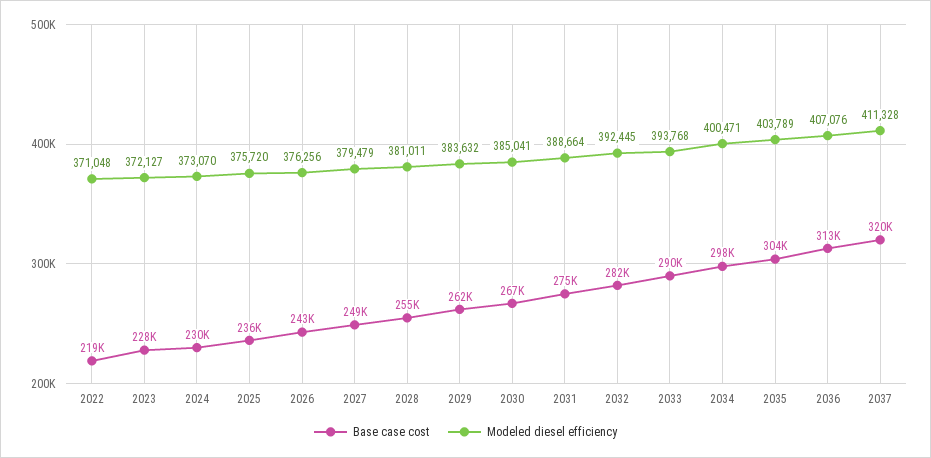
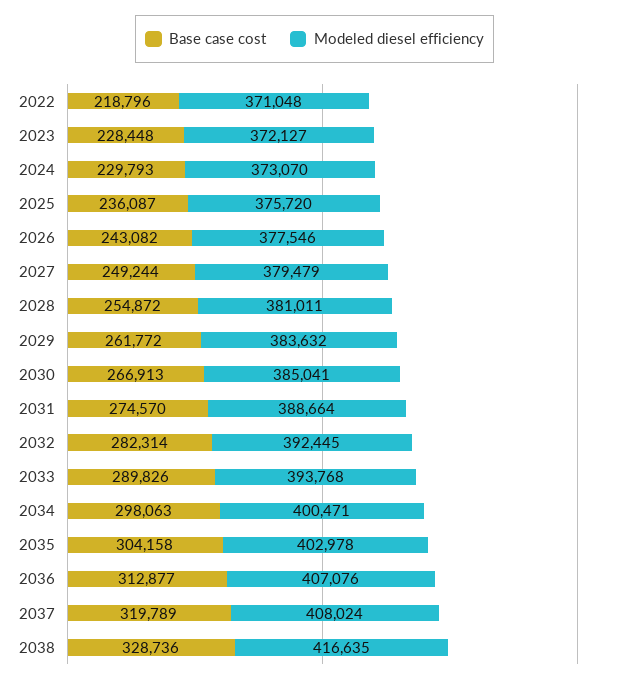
Modeled diesel efficiency, 2026: 376256 -> 377546
Modeled diesel efficiency, 2035: 403789 -> 402978
Modeled diesel efficiency, 2037: 411328 -> 408024
Base case cost, 2038: none -> 328736
Modeled diesel efficiency, 2038: none -> 416635

